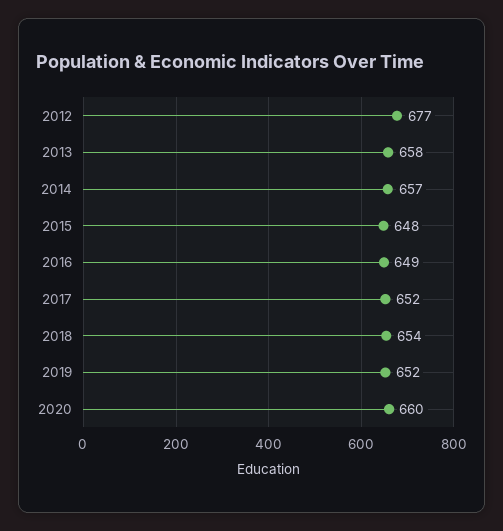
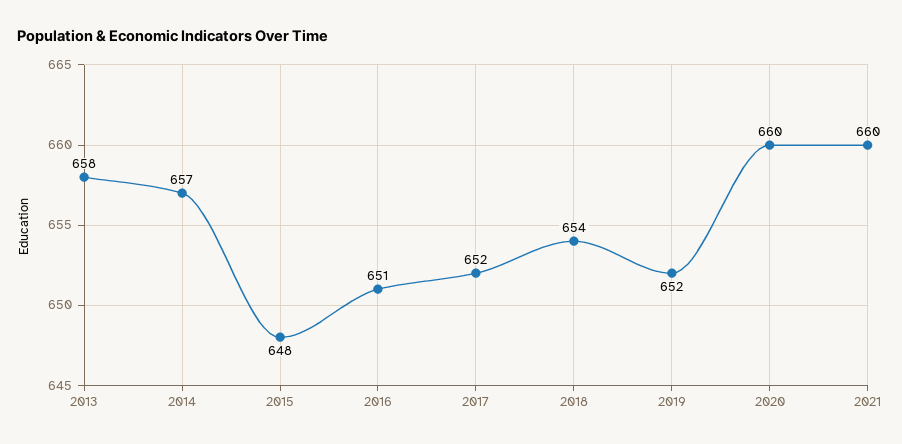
2012: 677 -> none
2016: 649 -> 651
2021: none -> 660

